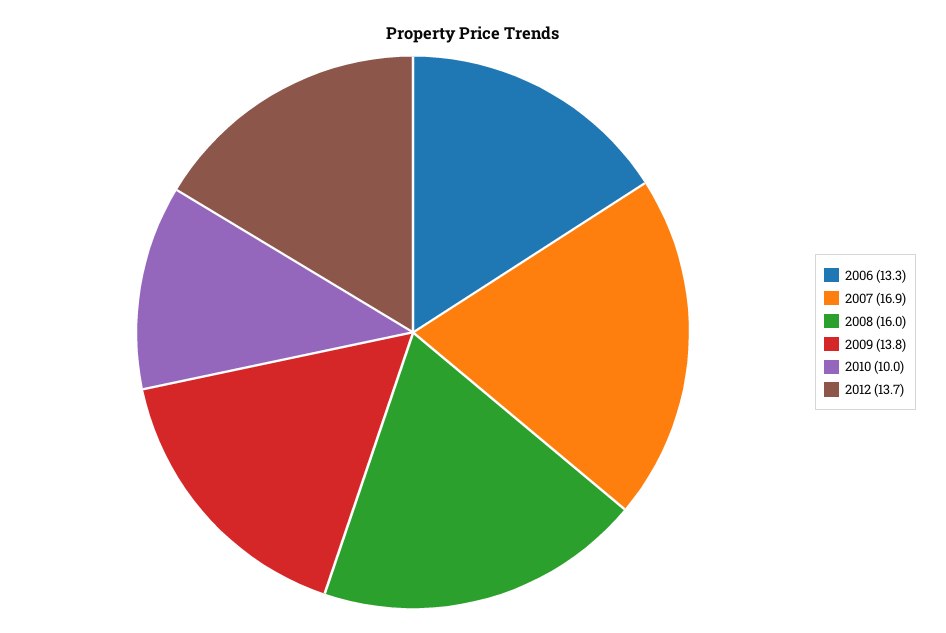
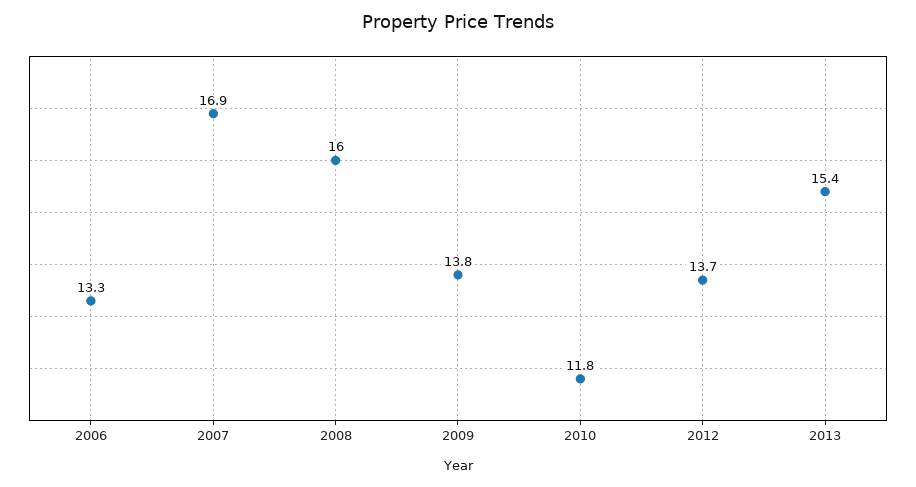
2010: 10 -> 11.8
2013: none -> 15.4

